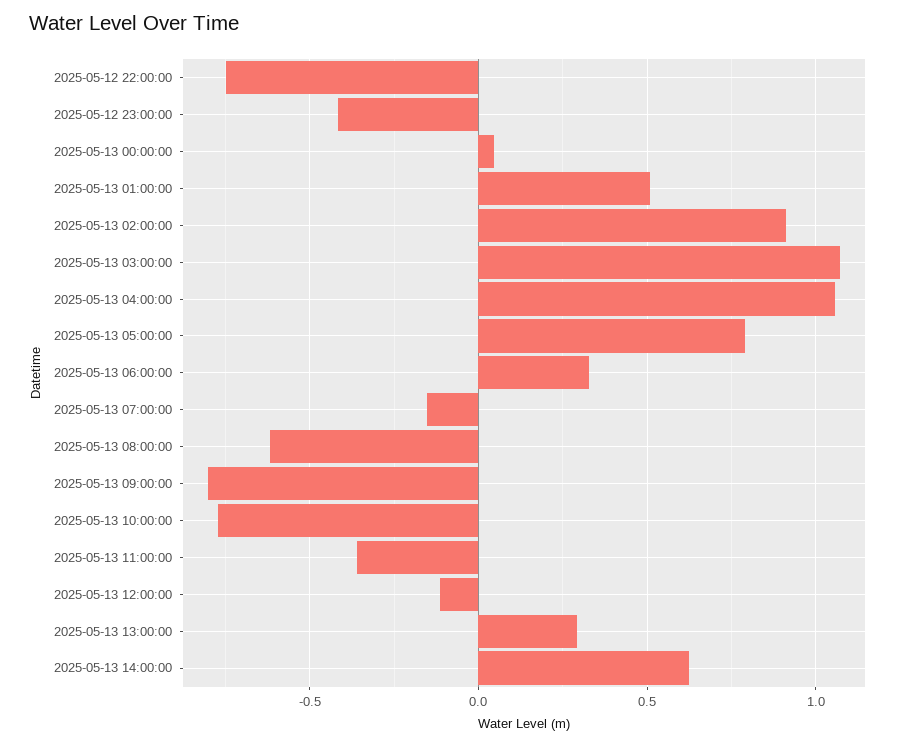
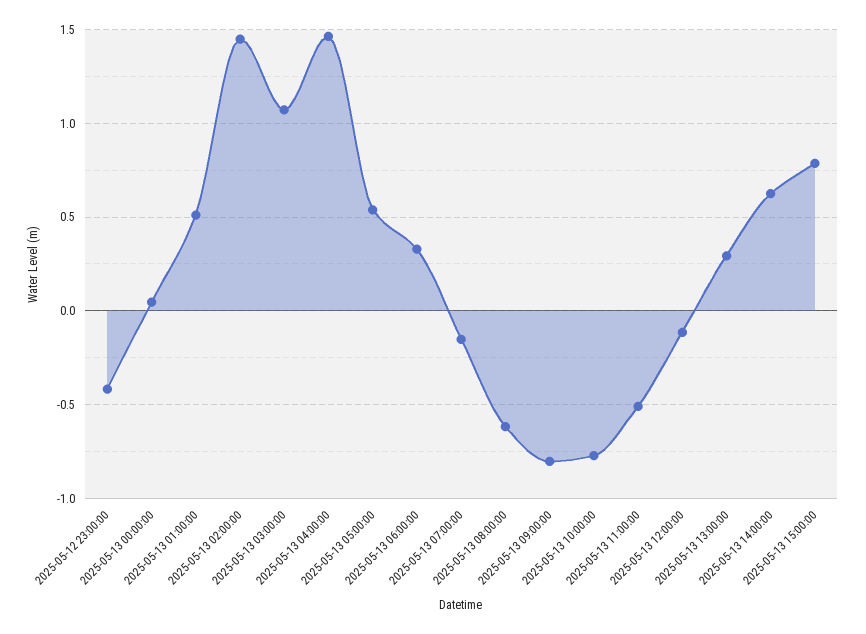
2025-05-12 22:00:00: -0.75 -> none
2025-05-13 02:00:00: 0.9 -> 1.45
2025-05-13 04:00:00: 1.05 -> 1.45
2025-05-13 05:00:00: 0.8 -> 0.55
2025-05-13 11:00:00: -0.35 -> -0.5
2025-05-13 15:00:00: none -> 0.8

